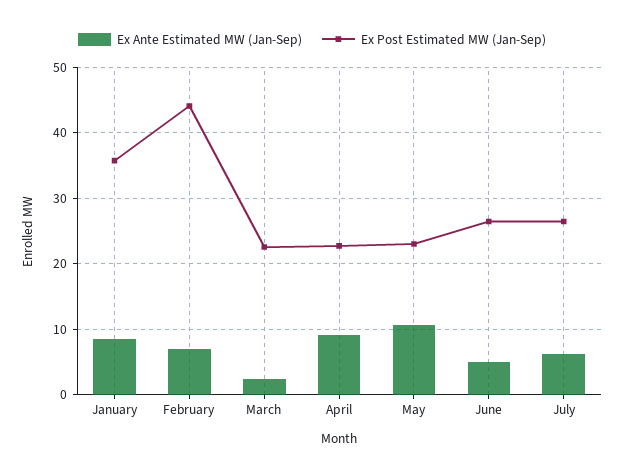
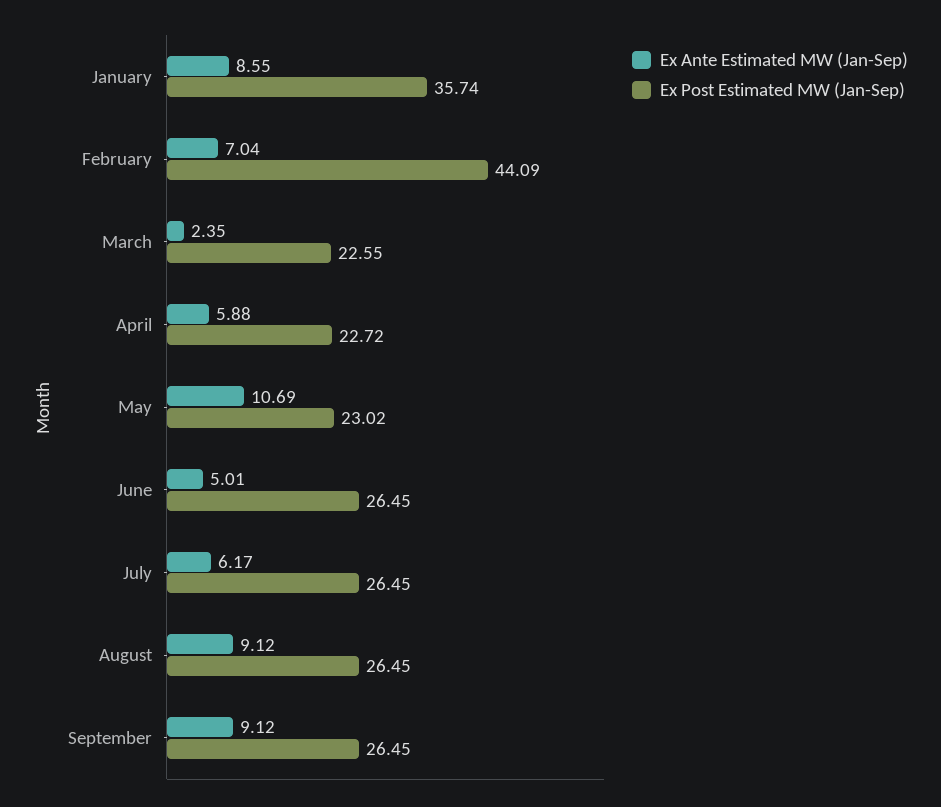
Ex Ante Estimated MW (Jan-Sep), April: 9 -> 5.88
Ex Ante Estimated MW (Jan-Sep), August: none -> 9.12
Ex Post Estimated MW (Jan-Sep), August: none -> 26.45
Ex Ante Estimated MW (Jan-Sep), September: none -> 9.12
Ex Post Estimated MW (Jan-Sep), September: none -> 26.45

